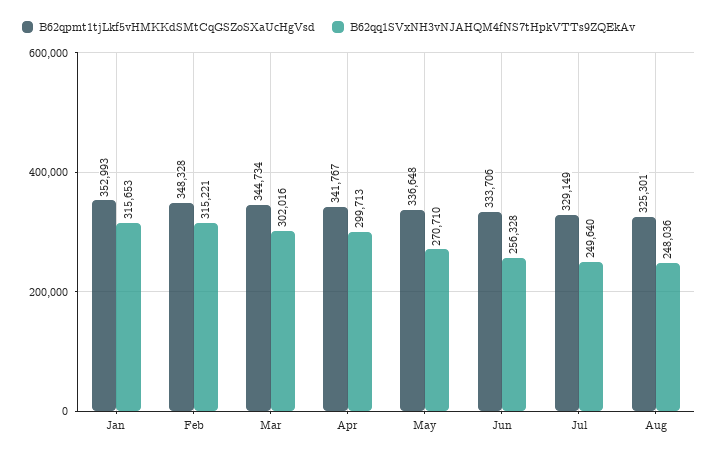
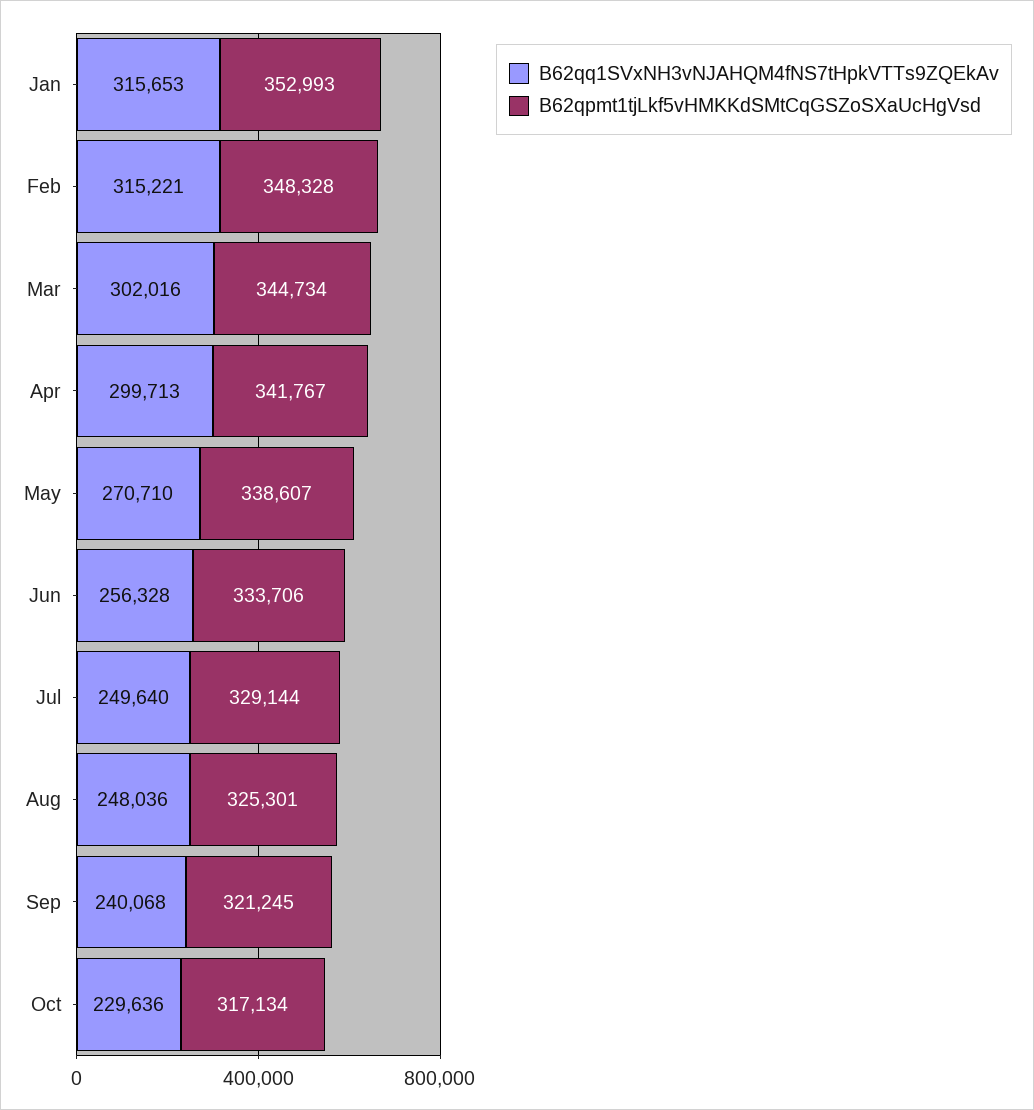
B62qpmt1tjLkf5vHMKKdSMtCqGSZoSXaUcHgVsd, May: 336648 -> 338607
B62qpmt1tjLkf5vHMKKdSMtCqGSZoSXaUcHgVsd, Jul: 329149 -> 329144
B62qq1SVxNH3vNJAHQM4fNS7tHpkVTTs9ZQEkAv, Sep: none -> 240068
B62qpmt1tjLkf5vHMKKdSMtCqGSZoSXaUcHgVsd, Sep: none -> 321245
B62qq1SVxNH3vNJAHQM4fNS7tHpkVTTs9ZQEkAv, Oct: none -> 229636
B62qpmt1tjLkf5vHMKKdSMtCqGSZoSXaUcHgVsd, Oct: none -> 317134

